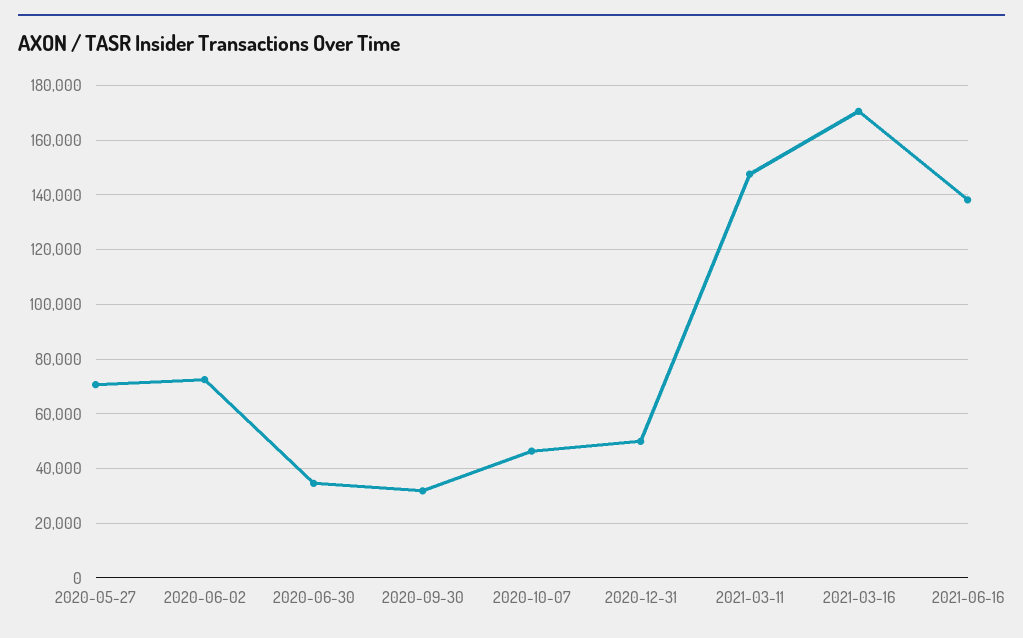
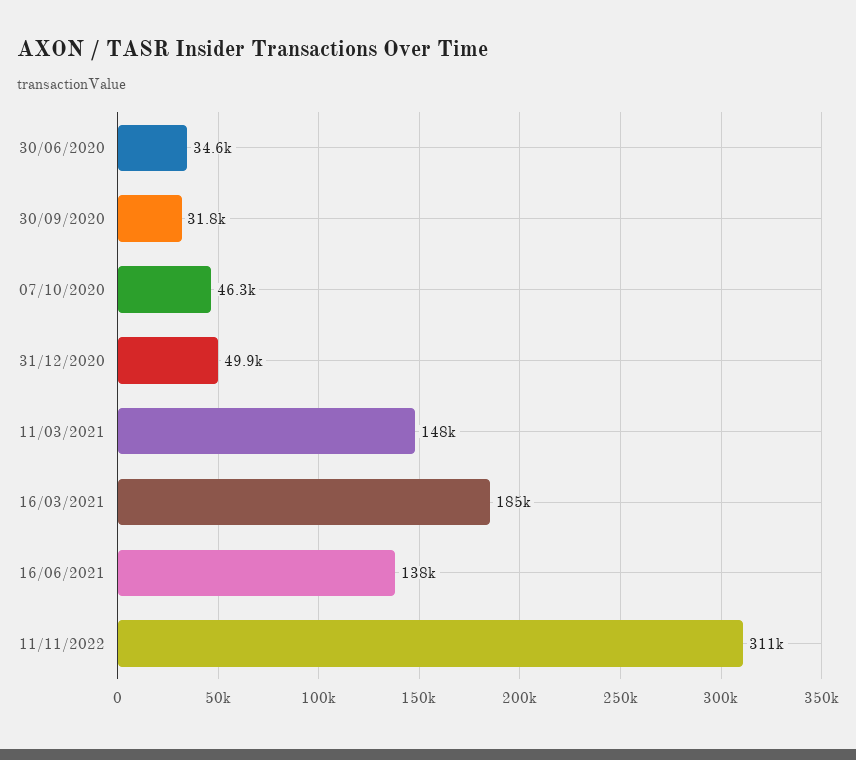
2020-05-27: 70000 -> none
2020-06-02: 72500 -> none
2021-03-16: 170000 -> 185000
11/11/2022: none -> 311000

